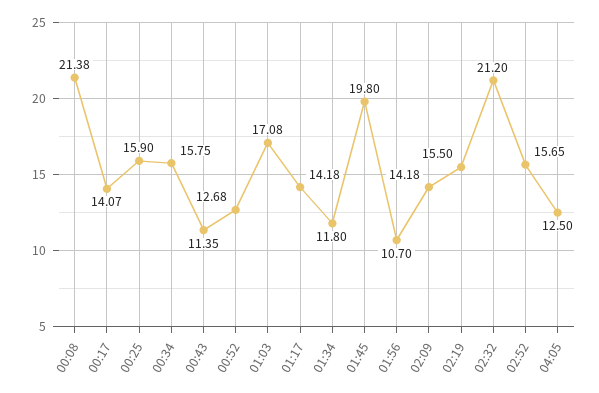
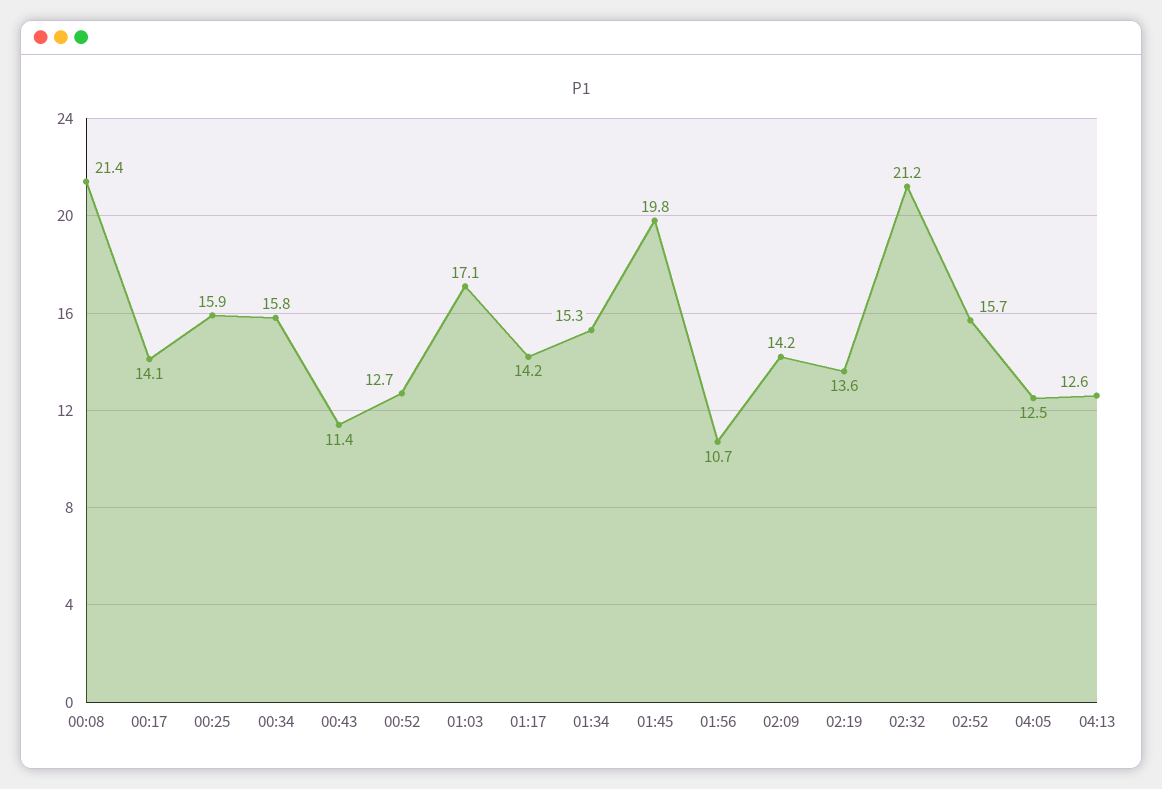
01:34: 11.8 -> 15.3
02:19: 15.5 -> 13.6
04:13: none -> 12.6

